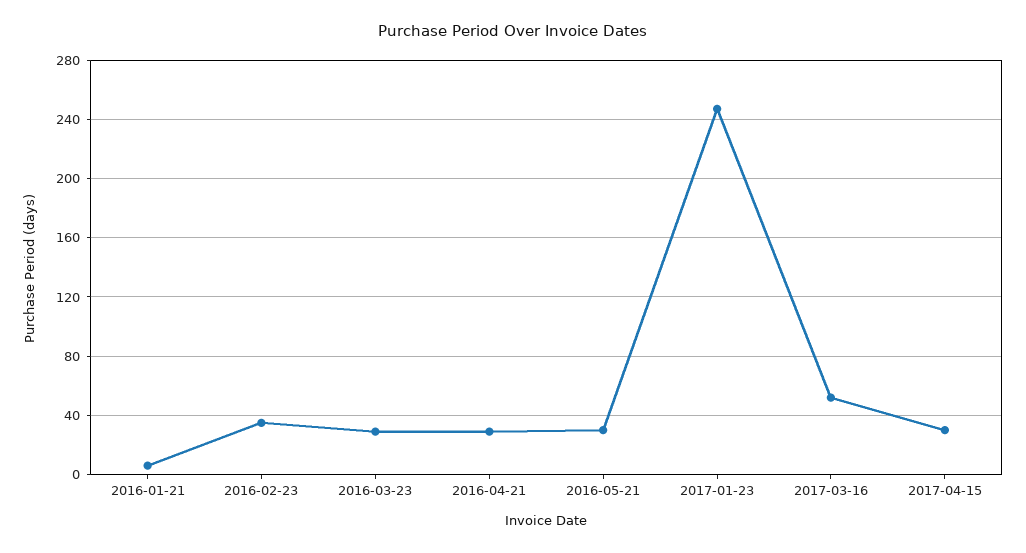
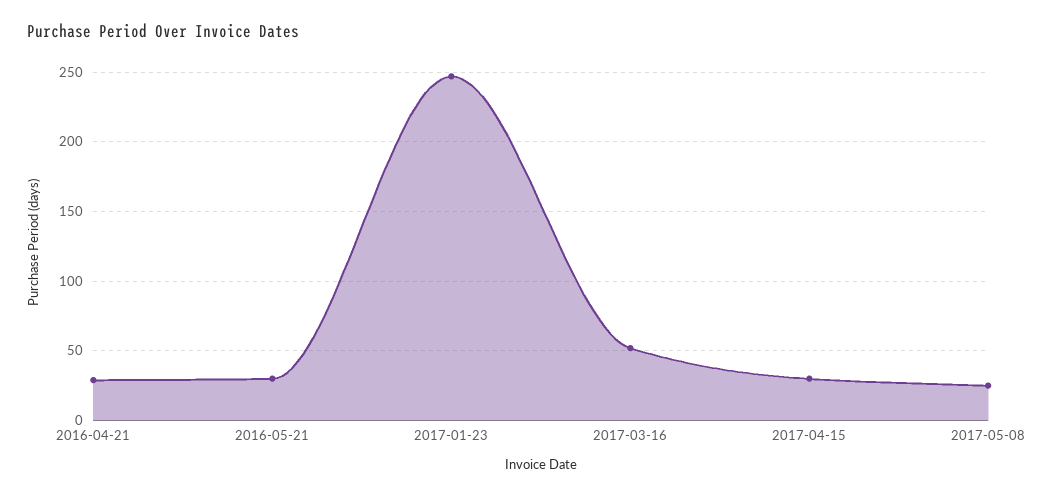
2016-01-21: 5 -> none
2016-02-23: 35 -> none
2016-03-23: 30 -> none
2017-05-08: none -> 25

